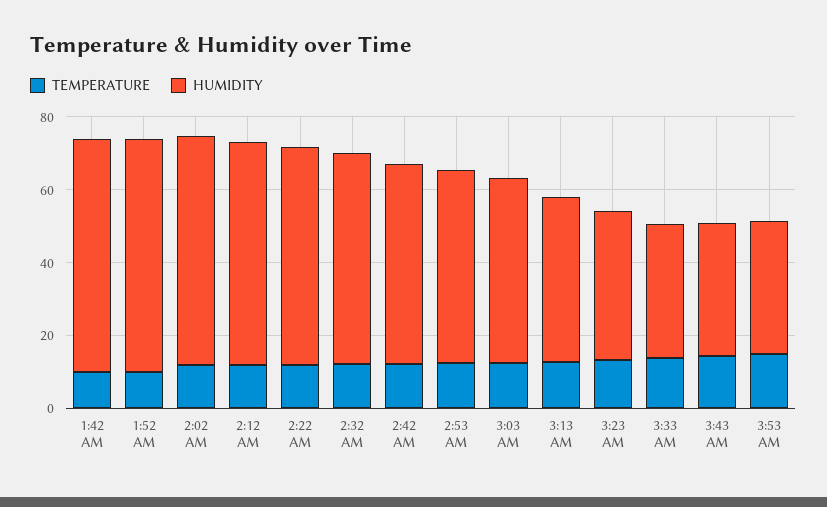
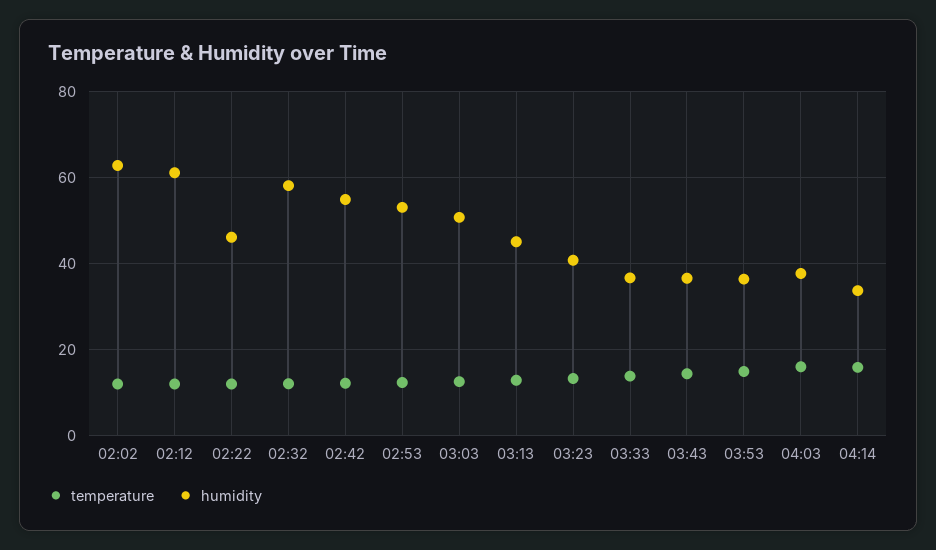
TEMPERATURE, 1:42 AM: 10 -> none
HUMIDITY, 1:42 AM: 65 -> none
TEMPERATURE, 1:52 AM: 10 -> none
HUMIDITY, 1:52 AM: 65 -> none
HUMIDITY, 2:22 AM: 60 -> 46
TEMPERATURE, 04:03: none -> 16
HUMIDITY, 04:03: none -> 38
TEMPERATURE, 04:14: none -> 16
HUMIDITY, 04:14: none -> 34

